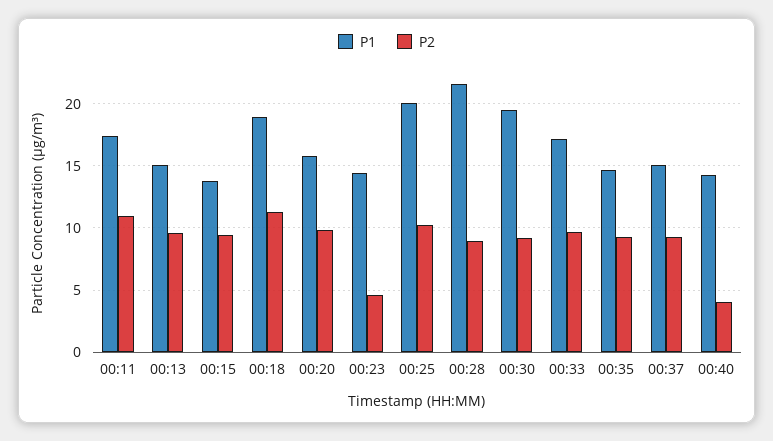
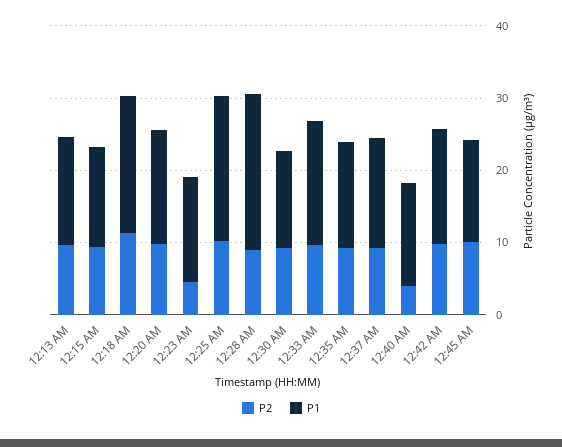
P1, 00:11: 17.5 -> none
P2, 00:11: 11 -> none
P1, 00:30: 19.5 -> 14
P2, 12:42 AM: none -> 10
P1, 12:42 AM: none -> 16
P2, 12:45 AM: none -> 10
P1, 12:45 AM: none -> 14

